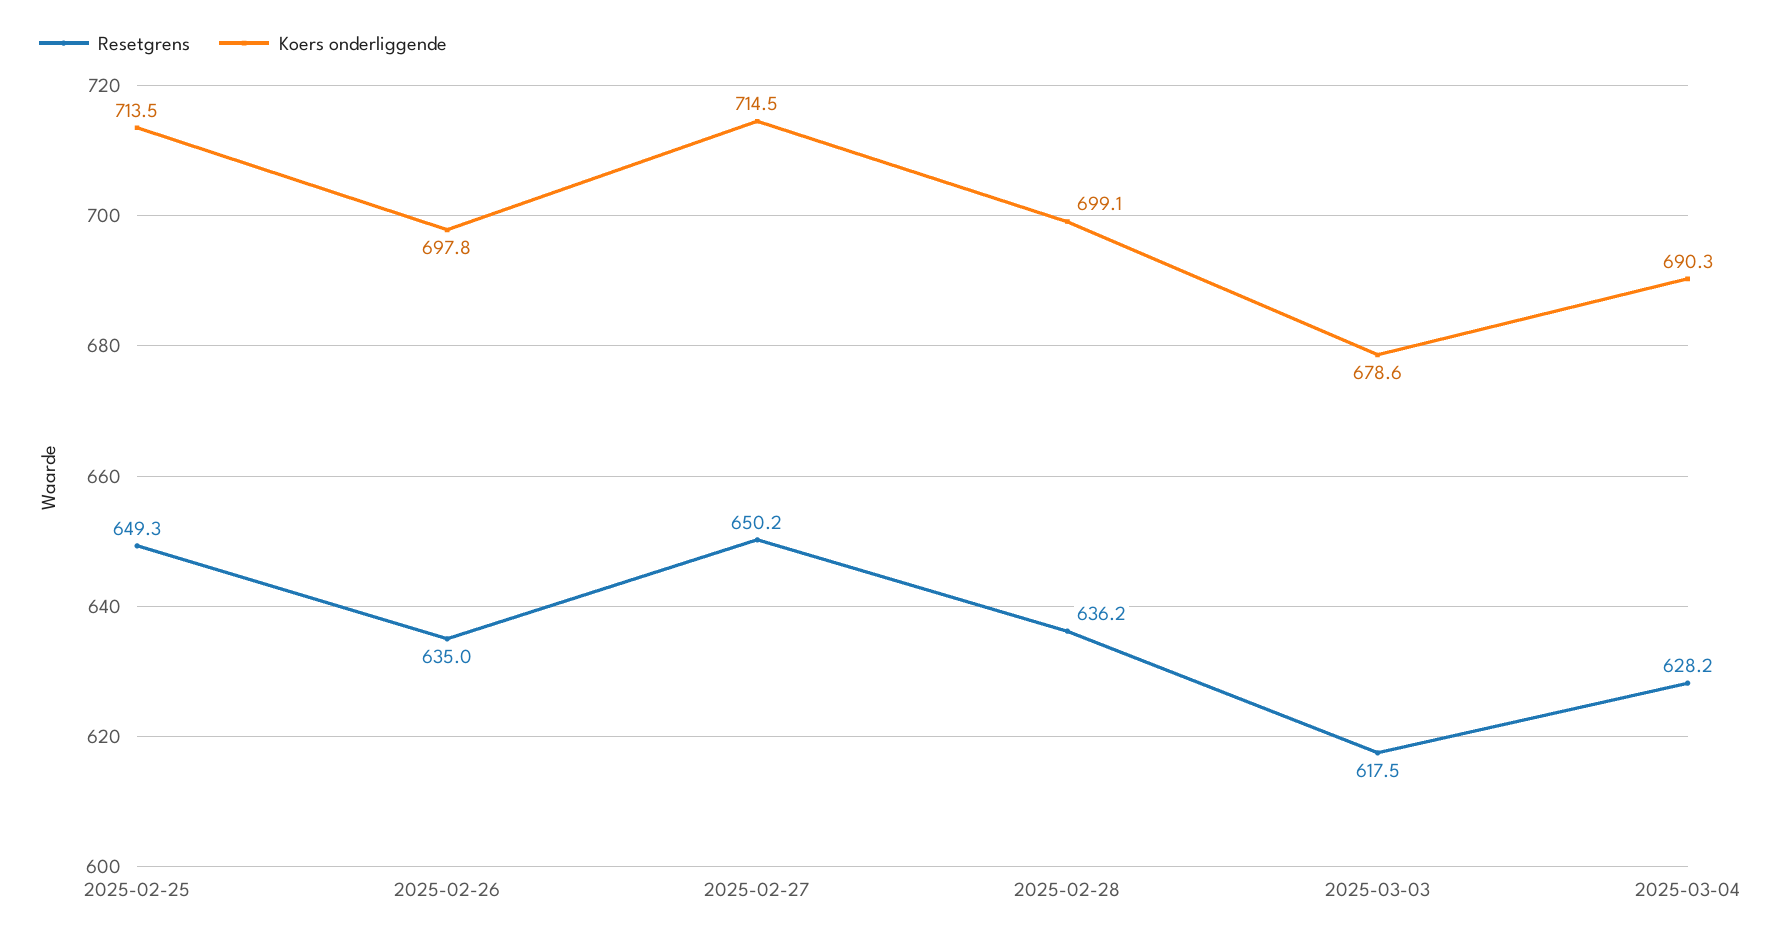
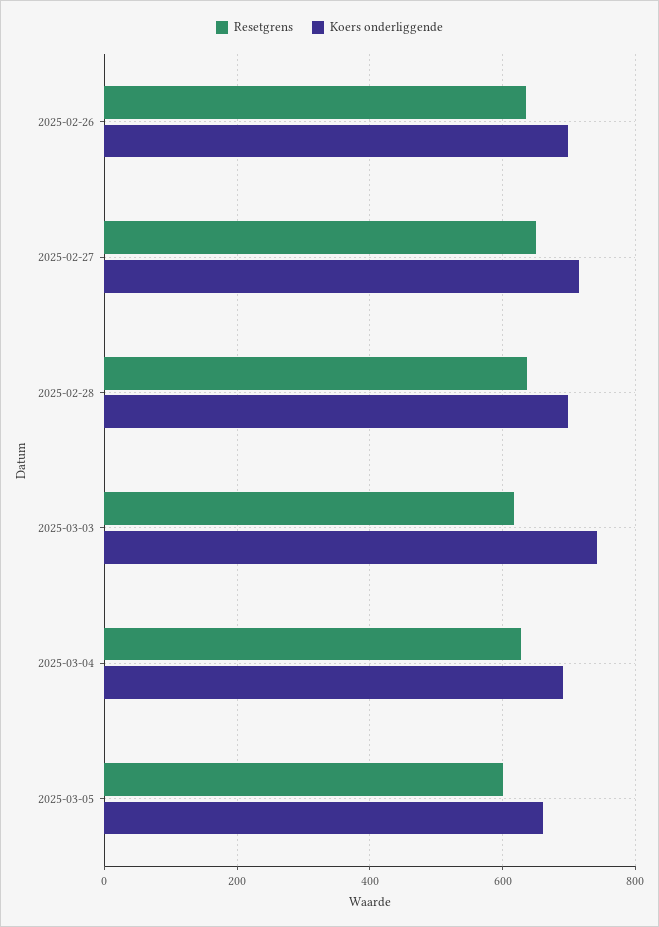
Resetgrens, 2025-02-25: 649.3 -> none
Koers onderliggende, 2025-02-25: 713.5 -> none
Koers onderliggende, 2025-03-03: 678.6 -> 740
Resetgrens, 2025-03-05: none -> 600
Koers onderliggende, 2025-03-05: none -> 660

